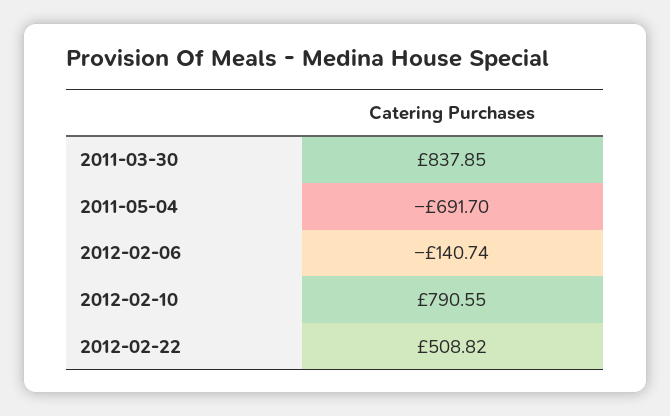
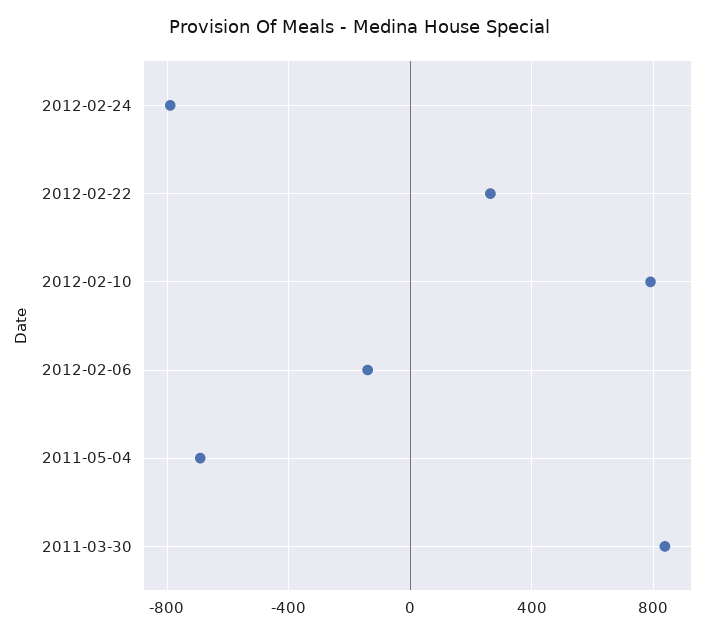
2012-02-22: 508.82 -> 250
2012-02-24: none -> -800

